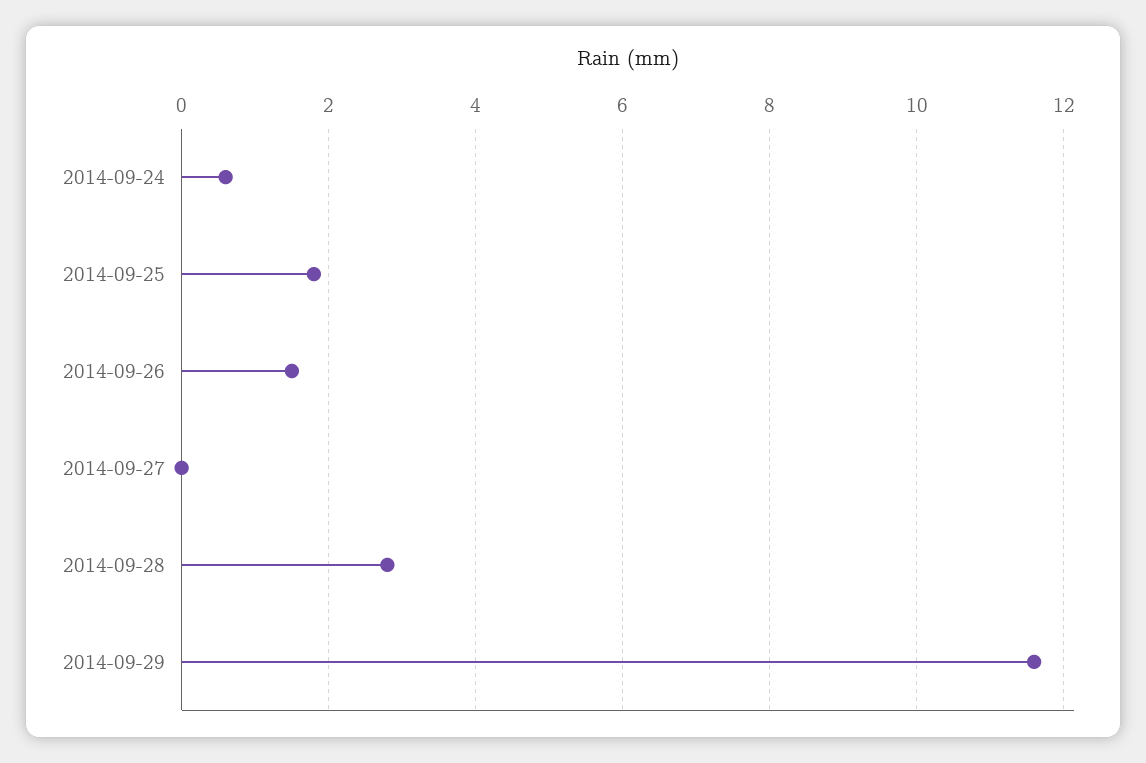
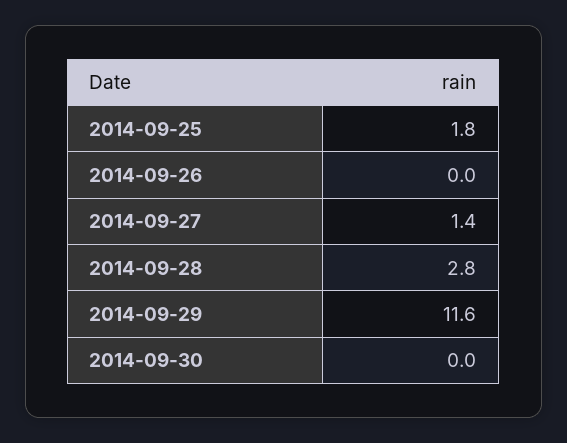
2014-09-24: 0.5 -> none
2014-09-26: 1.5 -> 0
2014-09-27: 0 -> 1.4
2014-09-30: none -> 0

